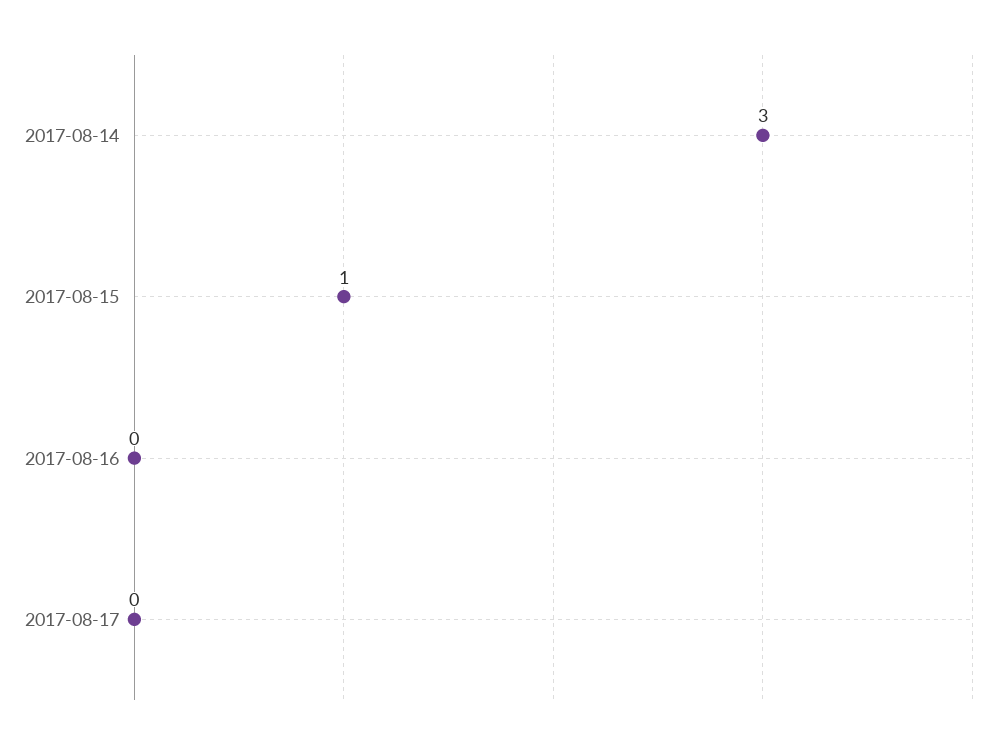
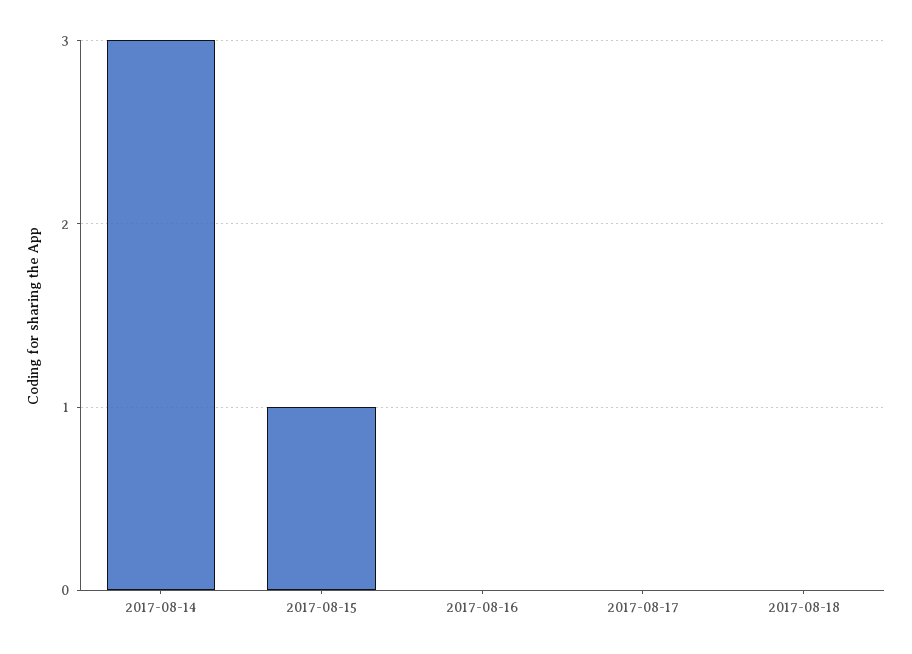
2017-08-18: none -> 0

